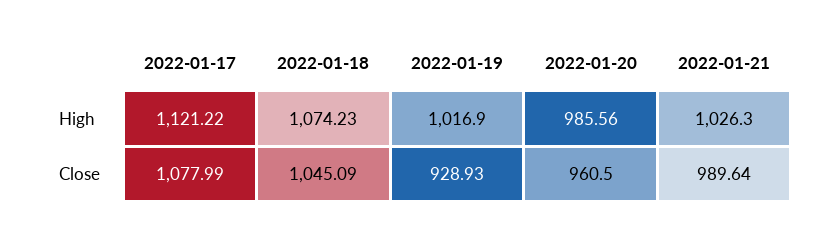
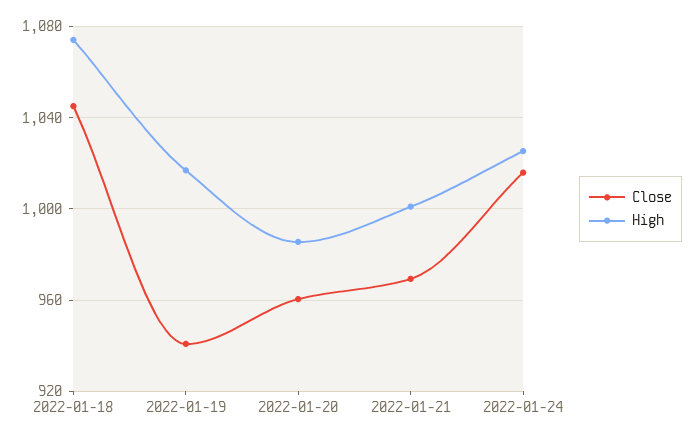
High, 2022-01-17: 1121.22 -> none
High, 2022-01-21: 1026.3 -> 1000
Close, 2022-01-17: 1077.99 -> none
Close, 2022-01-19: 928.93 -> 940
Close, 2022-01-21: 989.64 -> 970
Close, 2022-01-24: none -> 1015
High, 2022-01-24: none -> 1025

